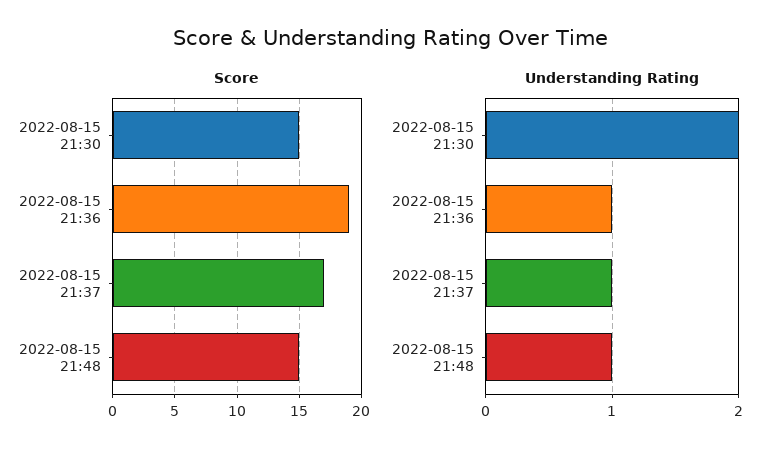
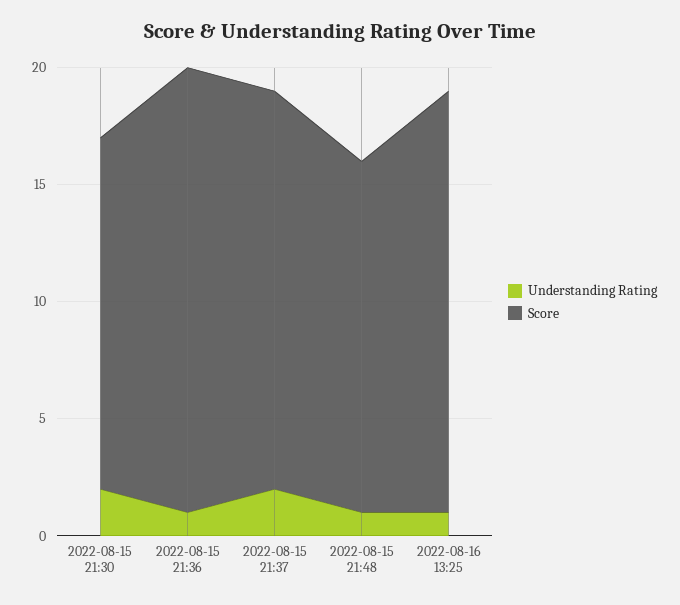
Understanding Rating, 2022-08-15 21:37: 1 -> 2
Understanding Rating, 2022-08-16 13:25: none -> 1
Score, 2022-08-16 13:25: none -> 18

